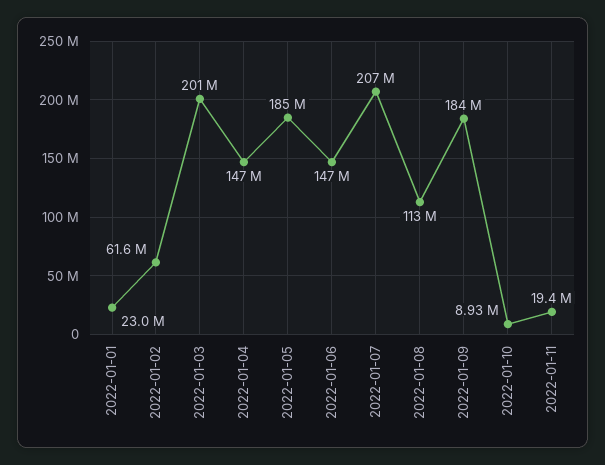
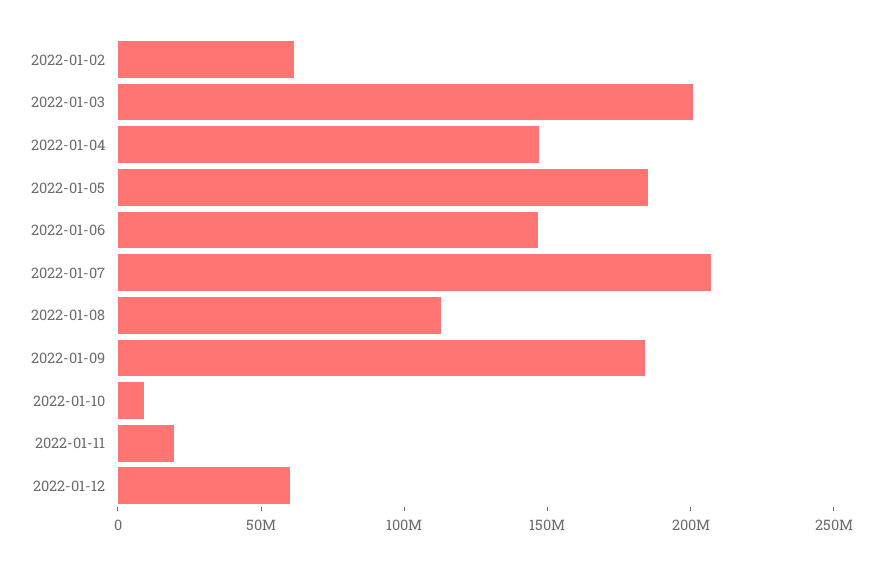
2022-01-01: 23000000 -> none
2022-01-12: none -> 60000000

